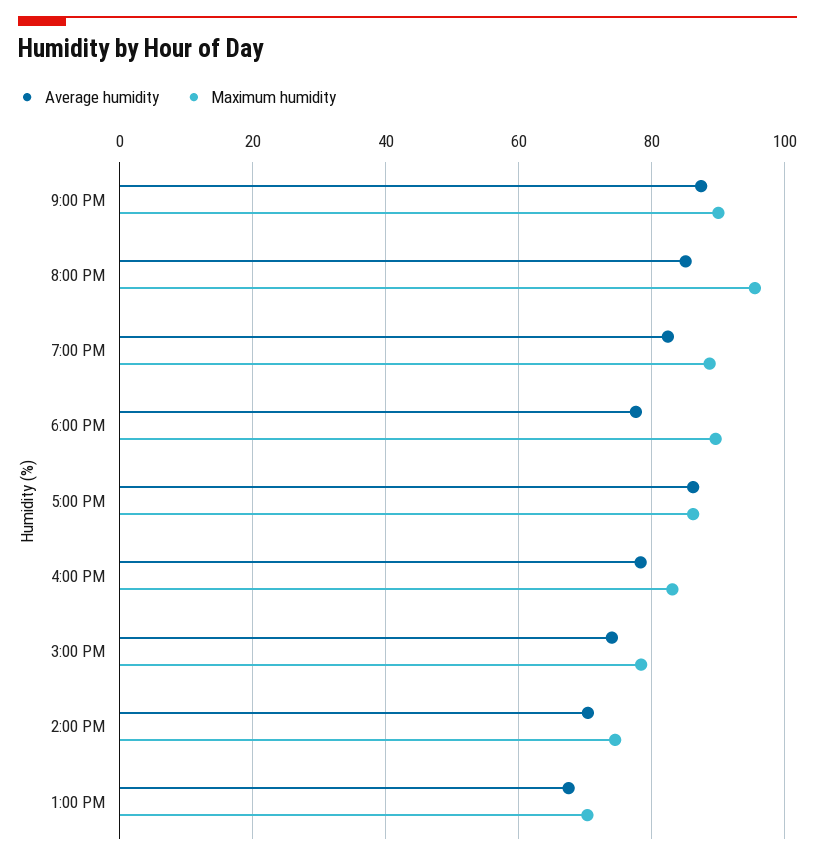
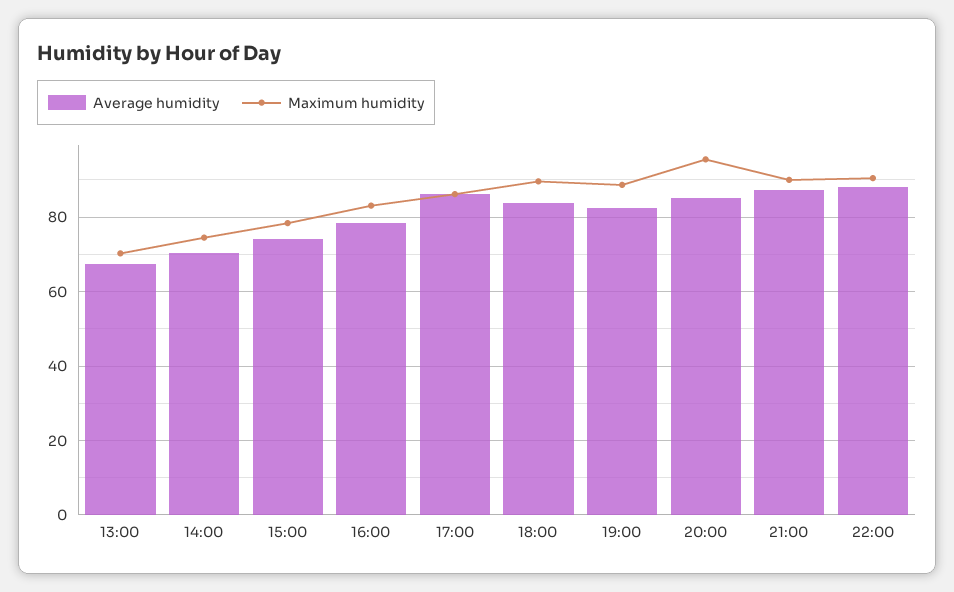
Average humidity, 6:00 PM: 78 -> 84
Average humidity, 22:00: none -> 88
Maximum humidity, 22:00: none -> 90

